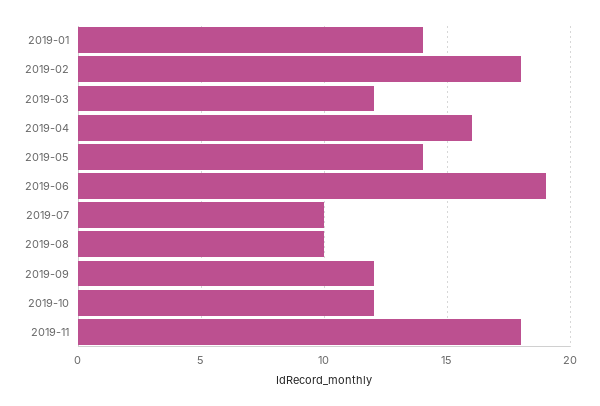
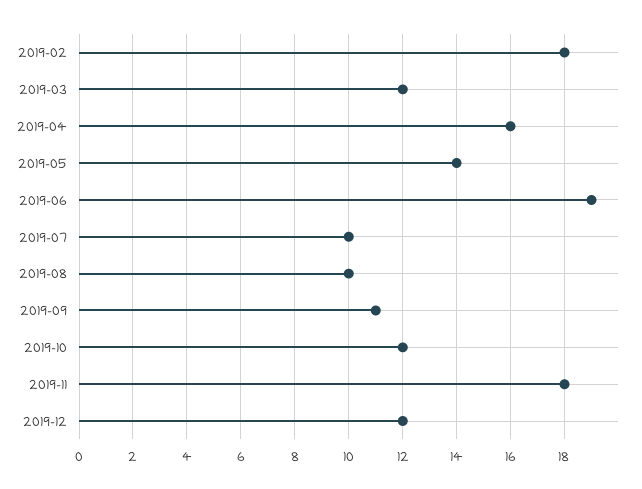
2019-01: 14 -> none
2019-09: 12 -> 11
2019-12: none -> 12

